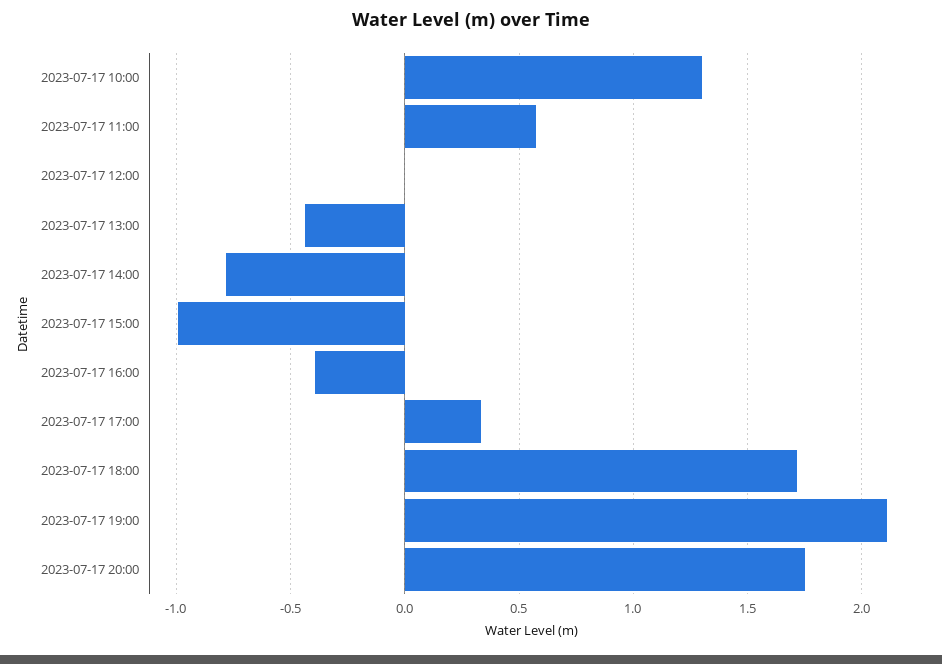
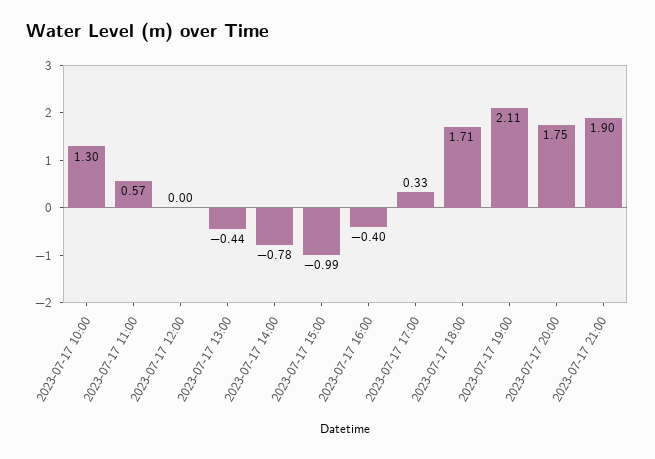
2023-07-17 21:00: none -> 1.9

